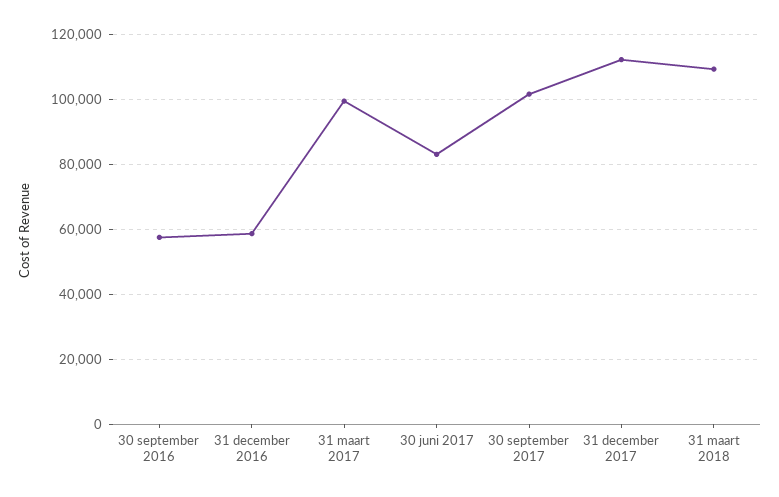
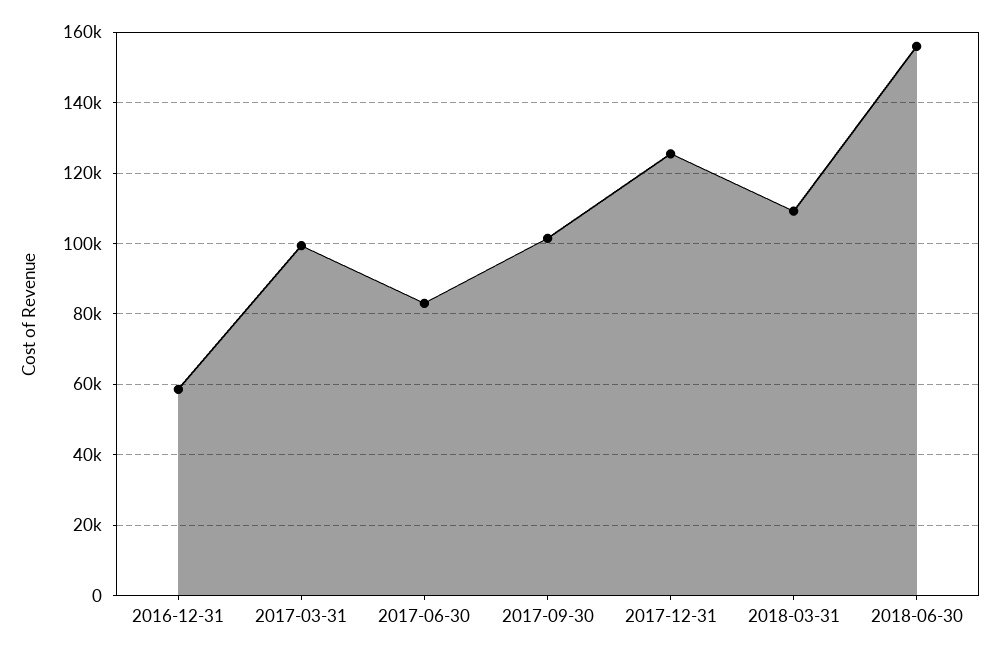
30 september 2016: 58000 -> none
31 december 2017: 112000 -> 126000
2018-06-30: none -> 156000

